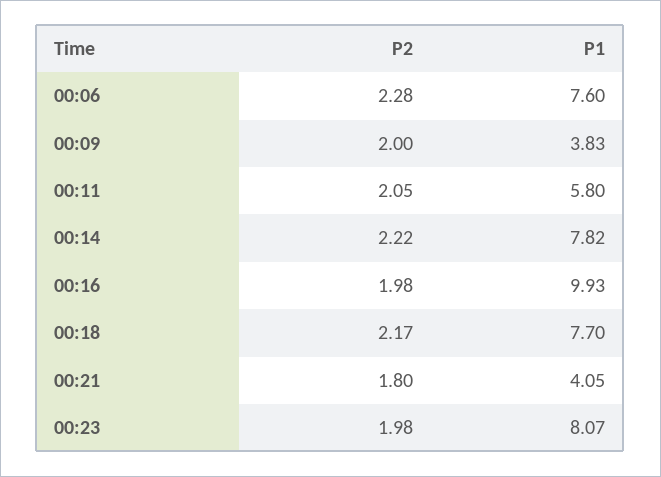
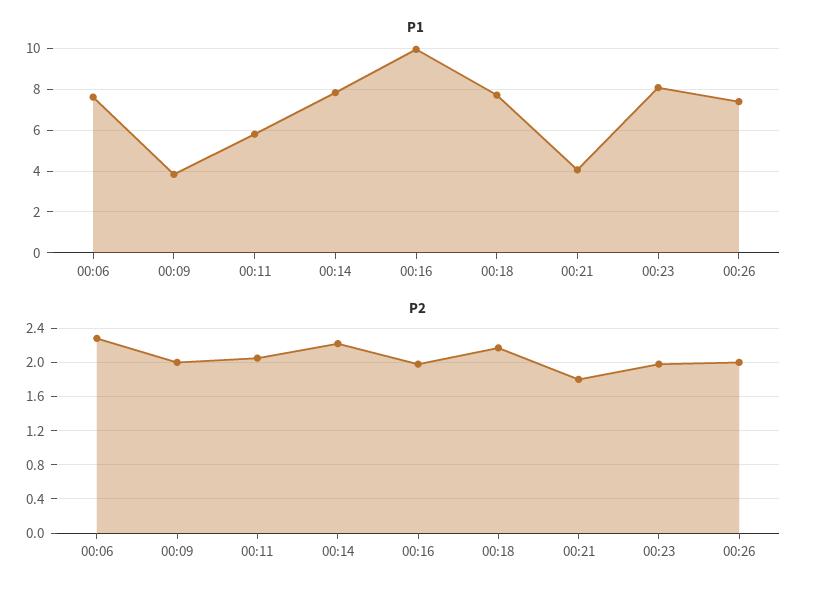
P1, 00:26: none -> 7.5
P2, 00:26: none -> 2

